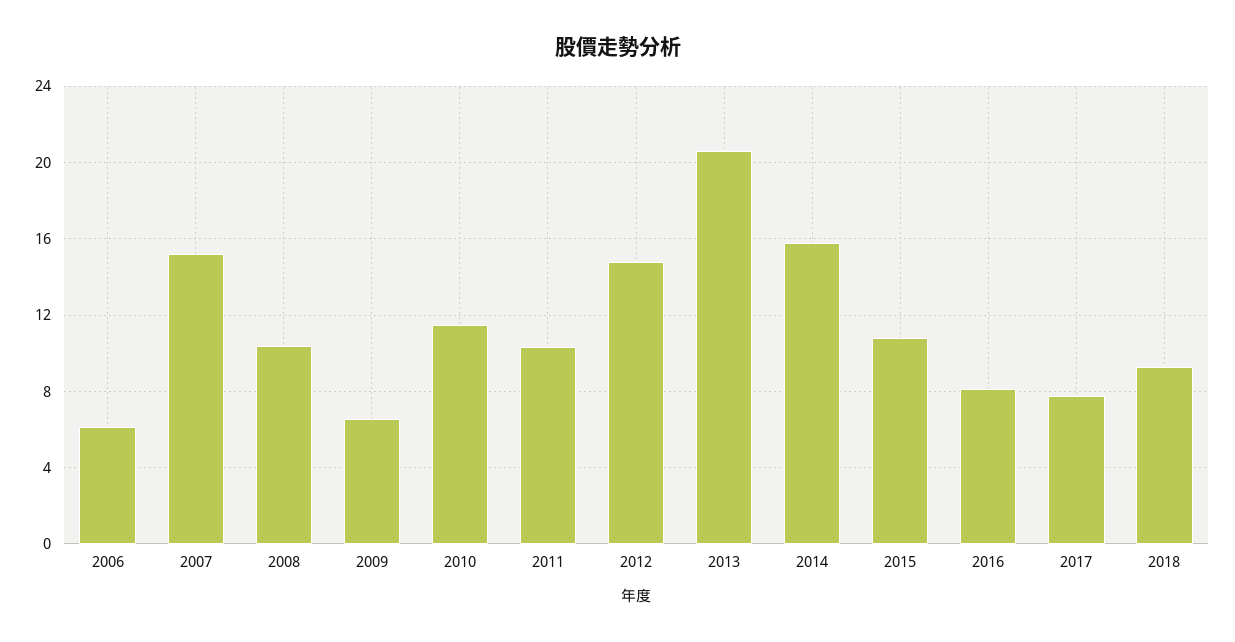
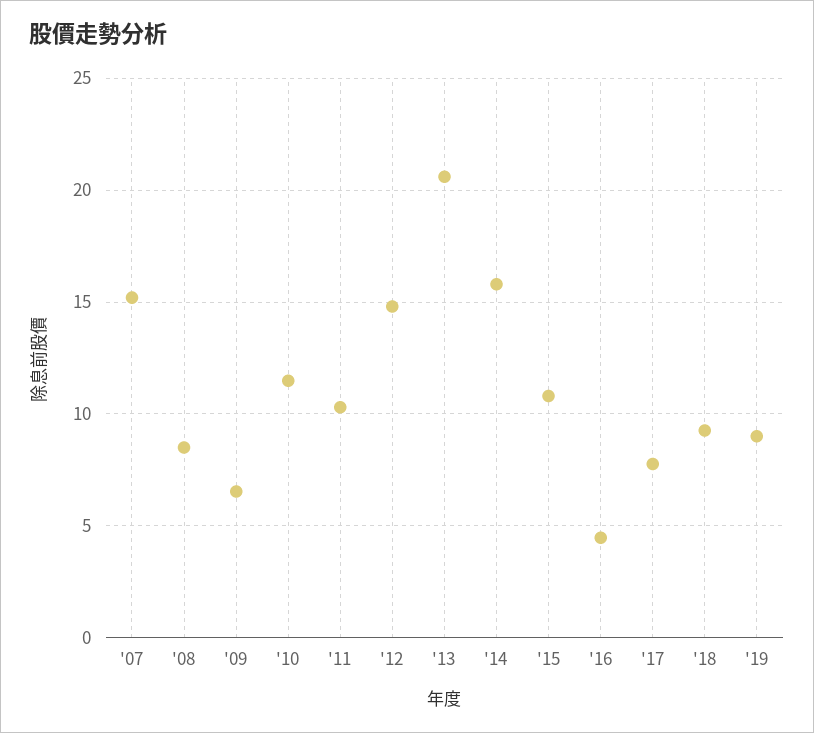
2006: 6 -> none
2008: 10.5 -> 8.5
2016: 8 -> 4.5
'19: none -> 9

